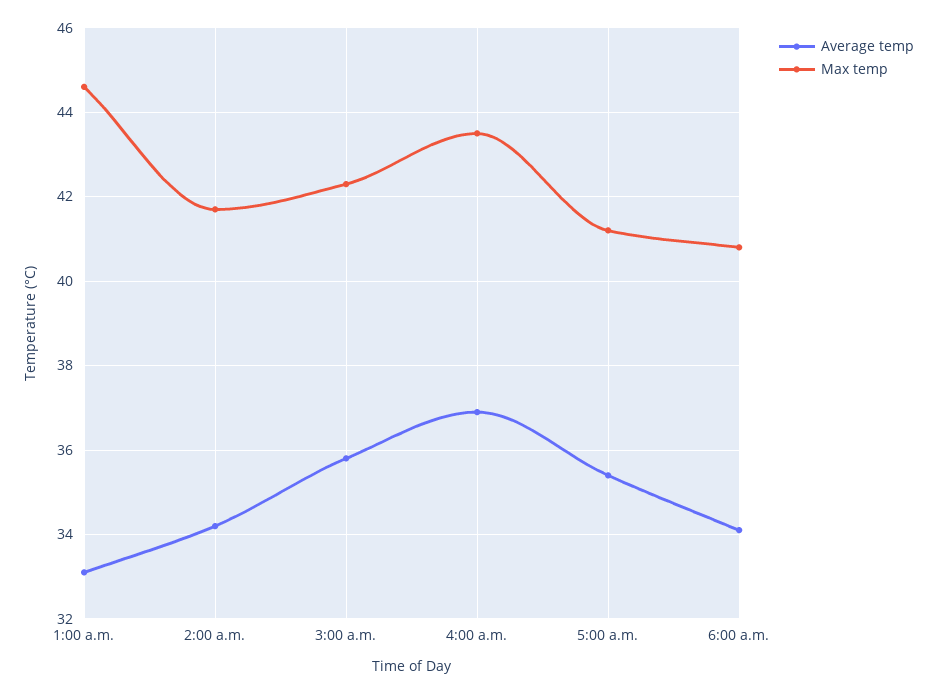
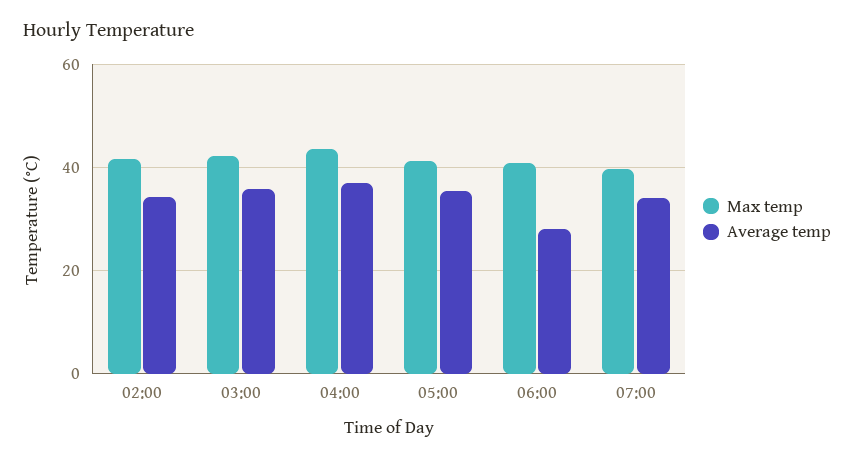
Average temp, 1:00 a.m.: 33 -> none
Max temp, 1:00 a.m.: 44.5 -> none
Average temp, 6:00 a.m.: 34 -> 28
Max temp, 07:00: none -> 40
Average temp, 07:00: none -> 34

